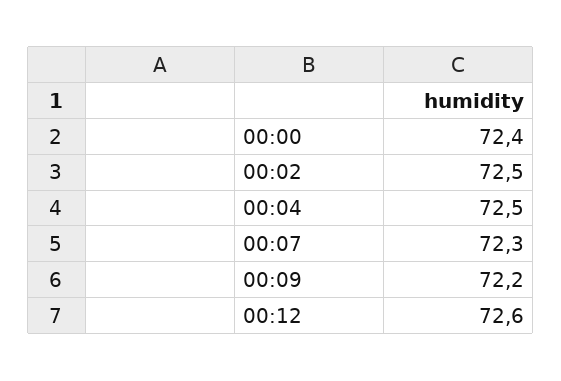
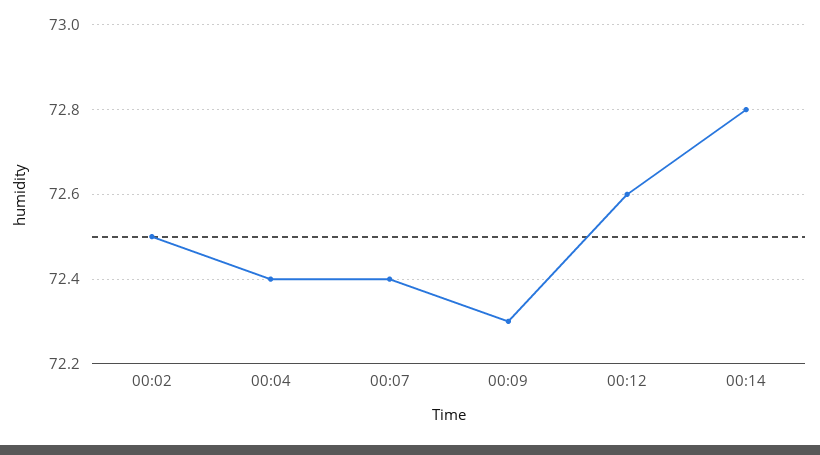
00:00: 72.4 -> none
00:04: 72.5 -> 72.4
00:07: 72.3 -> 72.4
00:09: 72.2 -> 72.3
00:14: none -> 72.8

